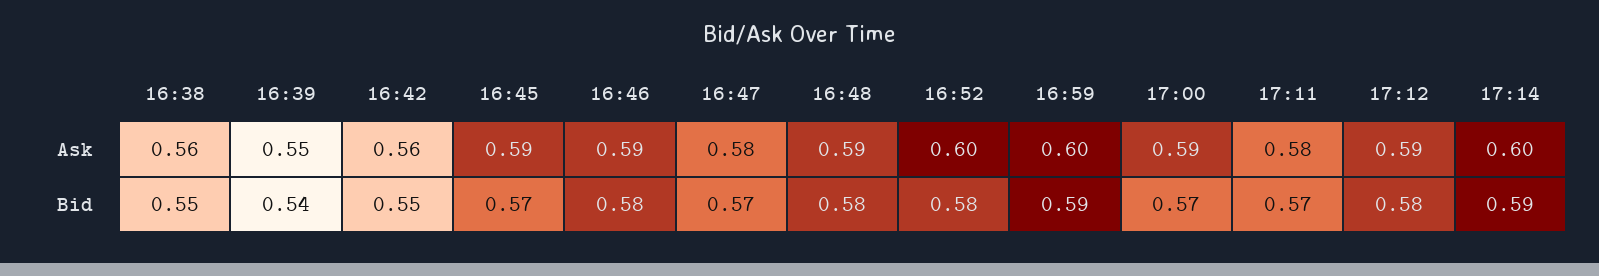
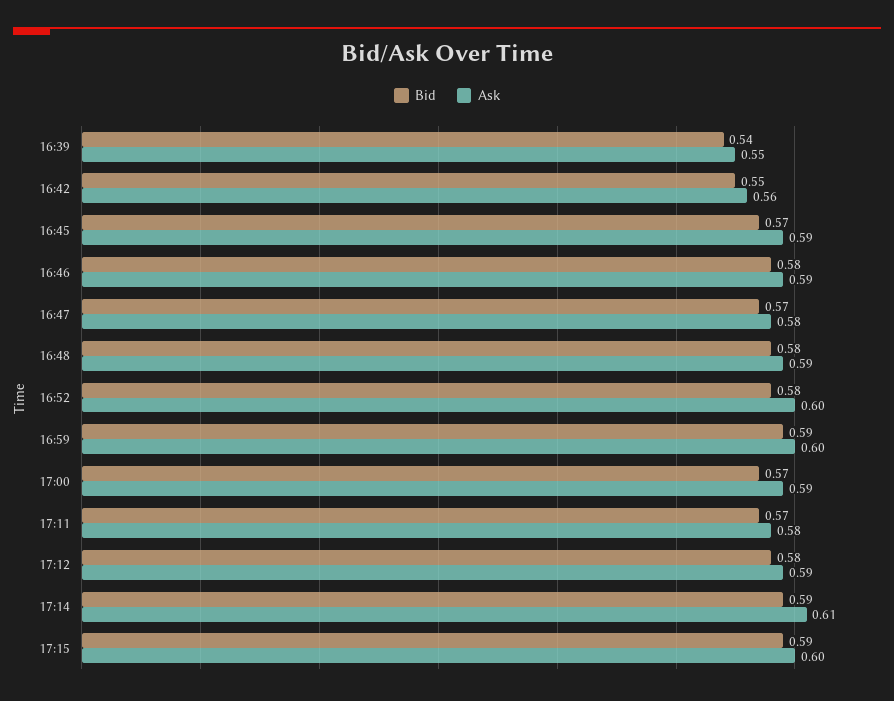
Ask, 16:38: 0.56 -> none
Ask, 17:14: 0.6 -> 0.61
Bid, 16:38: 0.55 -> none
Bid, 17:15: none -> 0.59
Ask, 17:15: none -> 0.6

